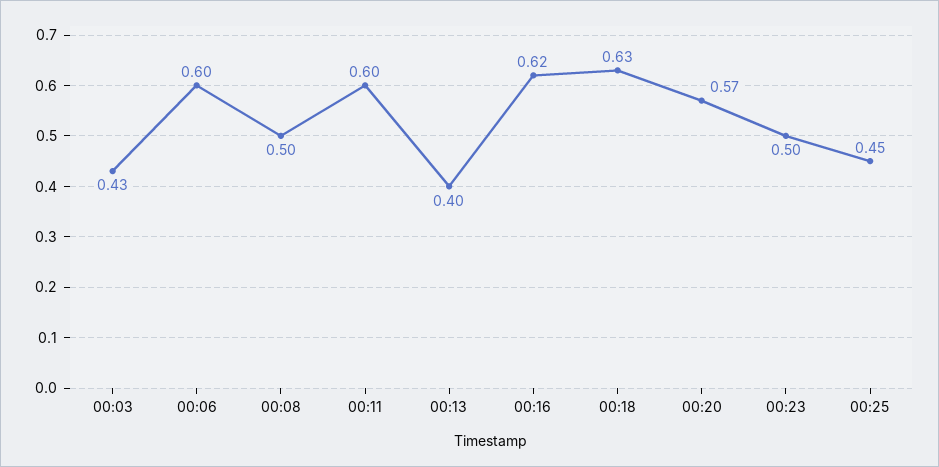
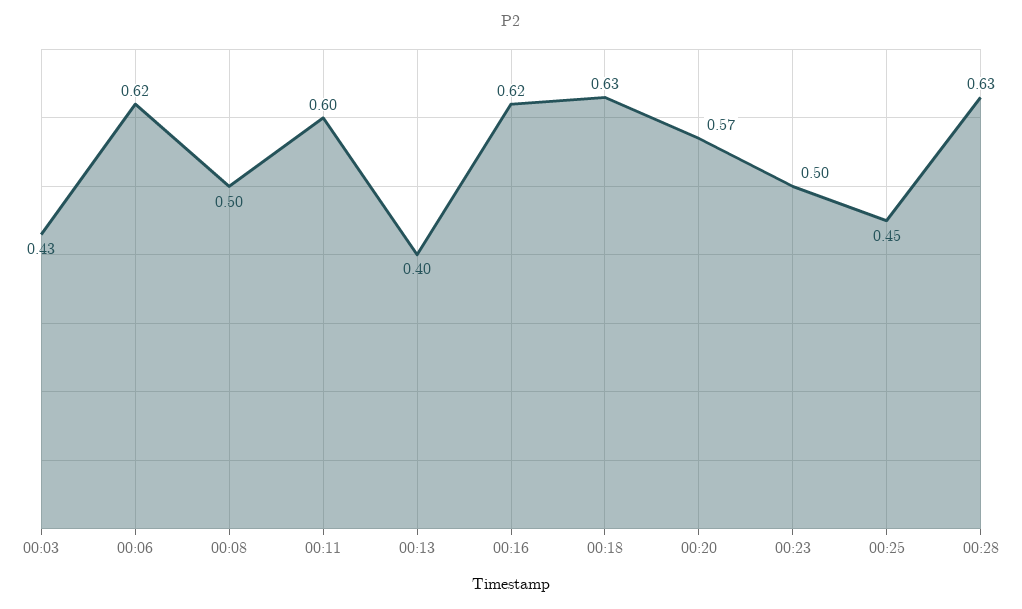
00:06: 0.6 -> 0.62
00:28: none -> 0.63

